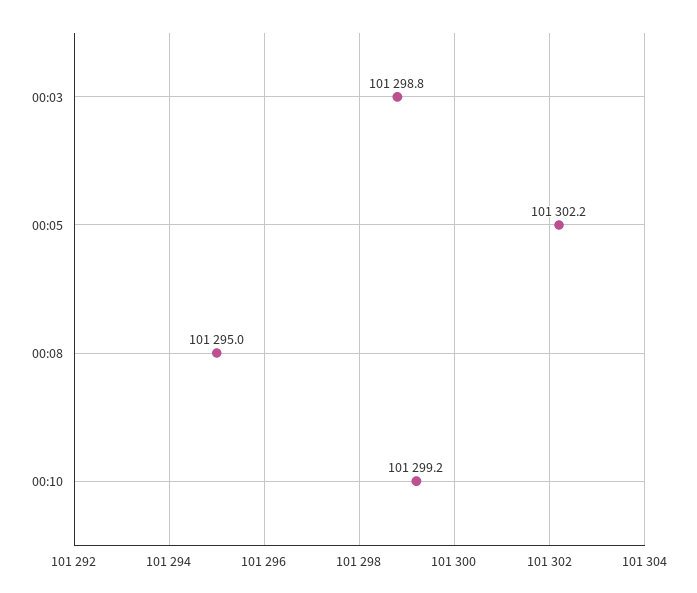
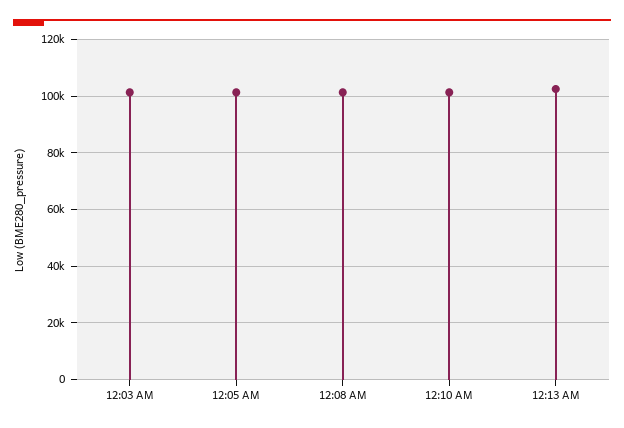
12:13 AM: none -> 102500

